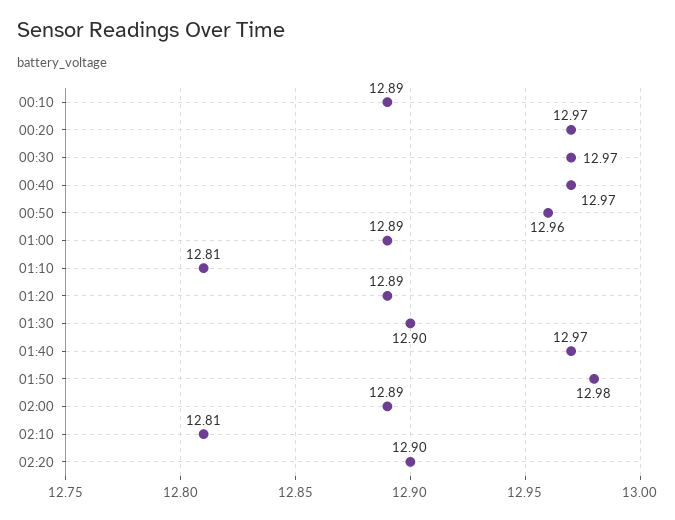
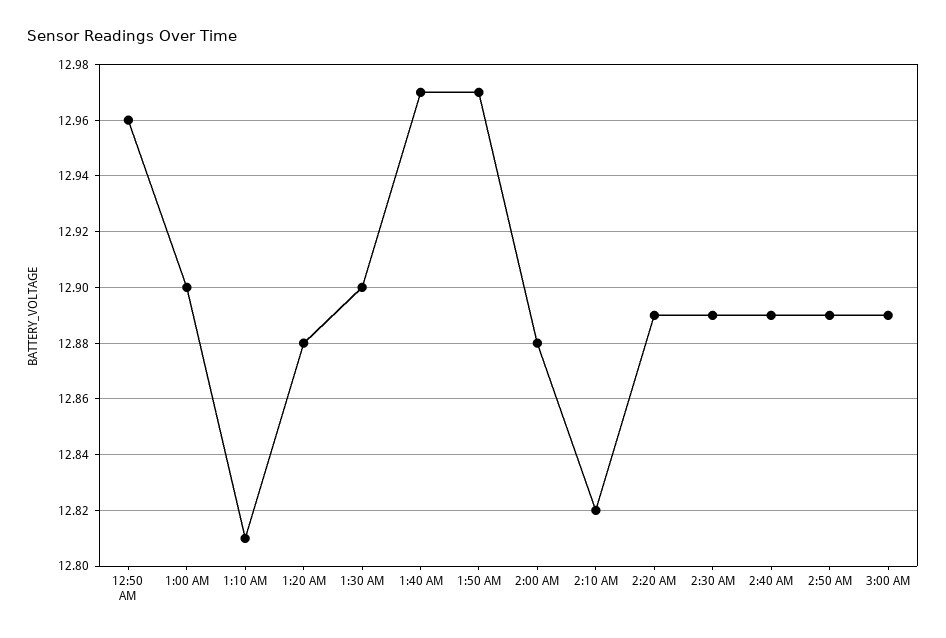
00:10: 12.89 -> none
00:20: 12.97 -> none
00:30: 12.97 -> none
00:40: 12.97 -> none
01:00: 12.89 -> 12.9
01:20: 12.89 -> 12.88
01:50: 12.98 -> 12.97
02:00: 12.89 -> 12.88
02:10: 12.81 -> 12.82
02:20: 12.9 -> 12.89
2:30 AM: none -> 12.89
2:40 AM: none -> 12.89
2:50 AM: none -> 12.89
3:00 AM: none -> 12.89

